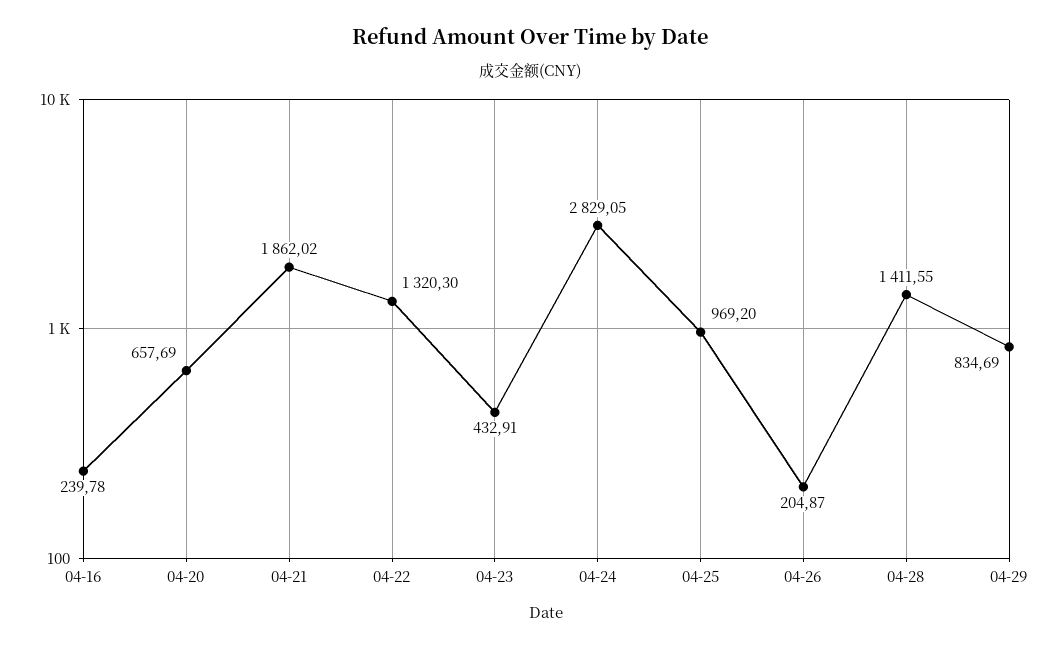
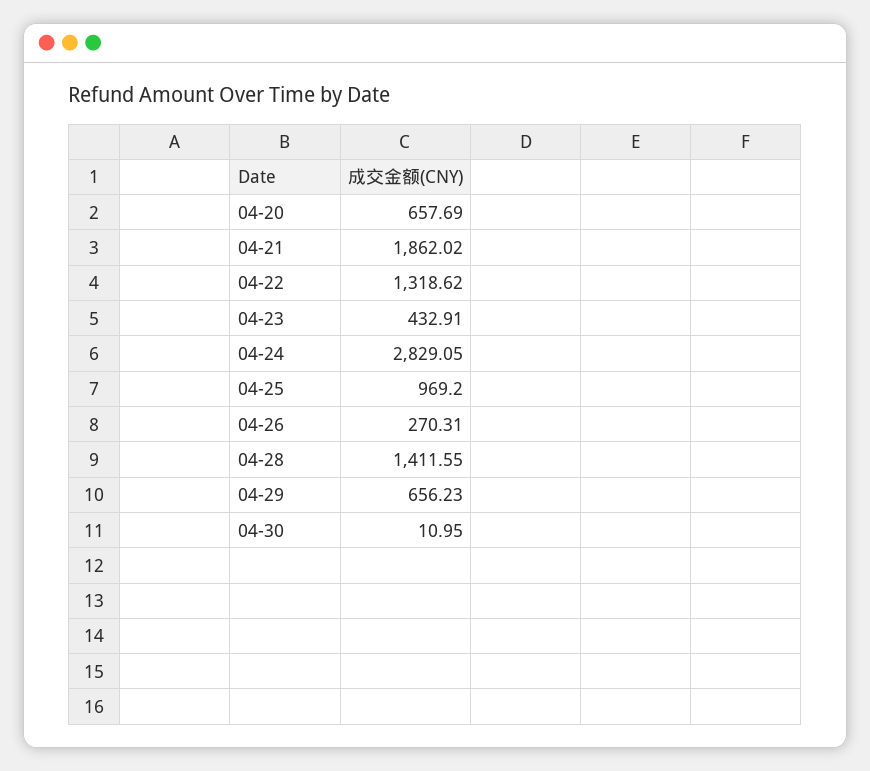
04-16: 239.78 -> none
04-22: 1320.3 -> 1318.62
04-26: 204.87 -> 270.31
04-29: 834.69 -> 656.23
04-30: none -> 10.95

